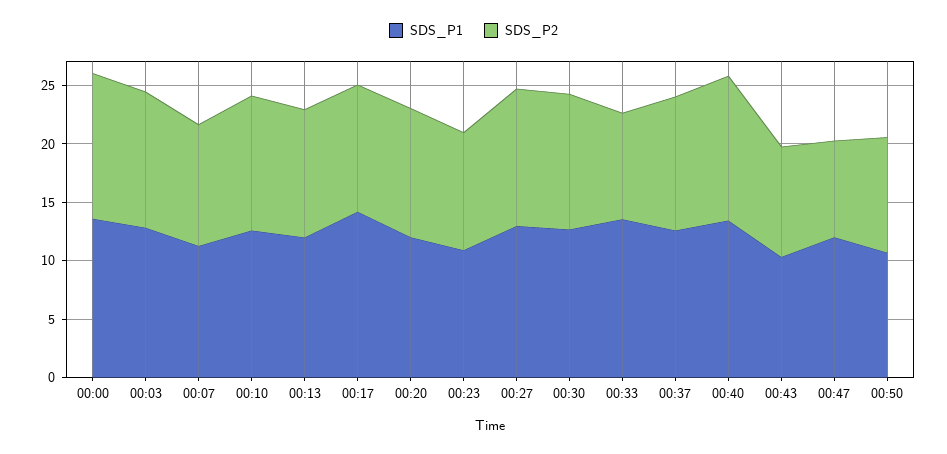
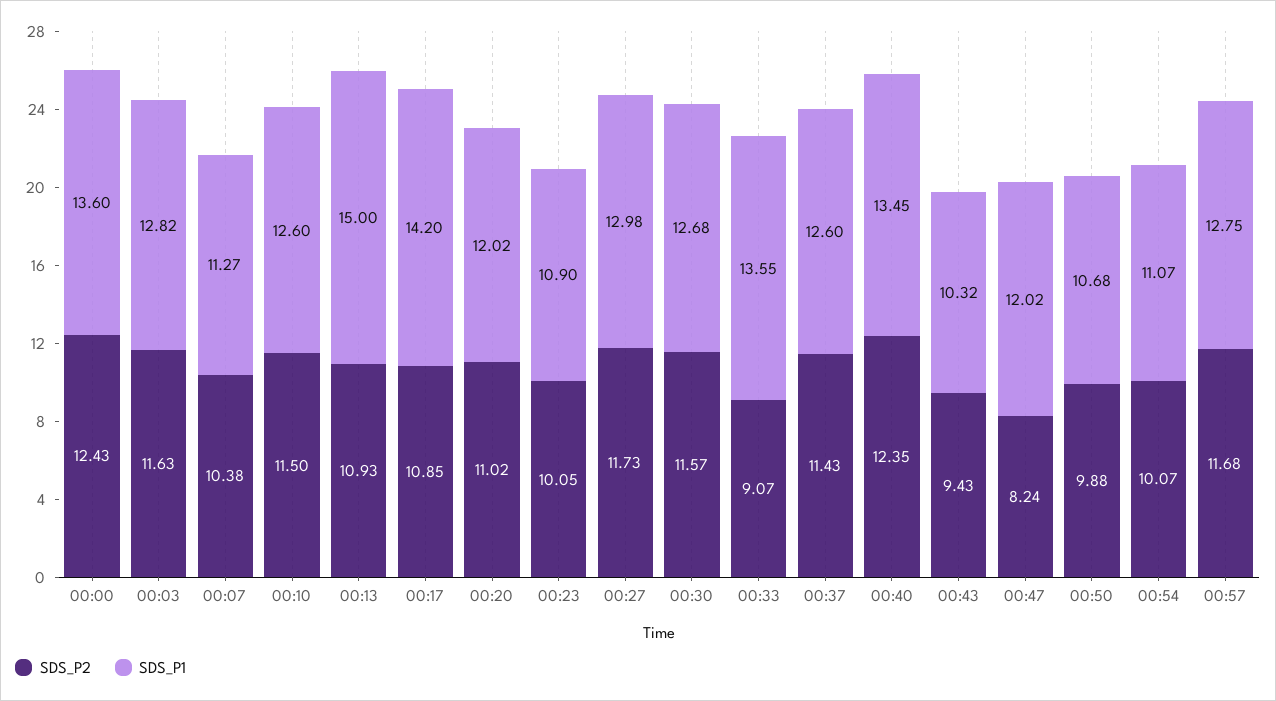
SDS_P1, 00:13: 12 -> 15
SDS_P2, 00:54: none -> 10.07
SDS_P1, 00:54: none -> 11.07
SDS_P2, 00:57: none -> 11.68
SDS_P1, 00:57: none -> 12.75

